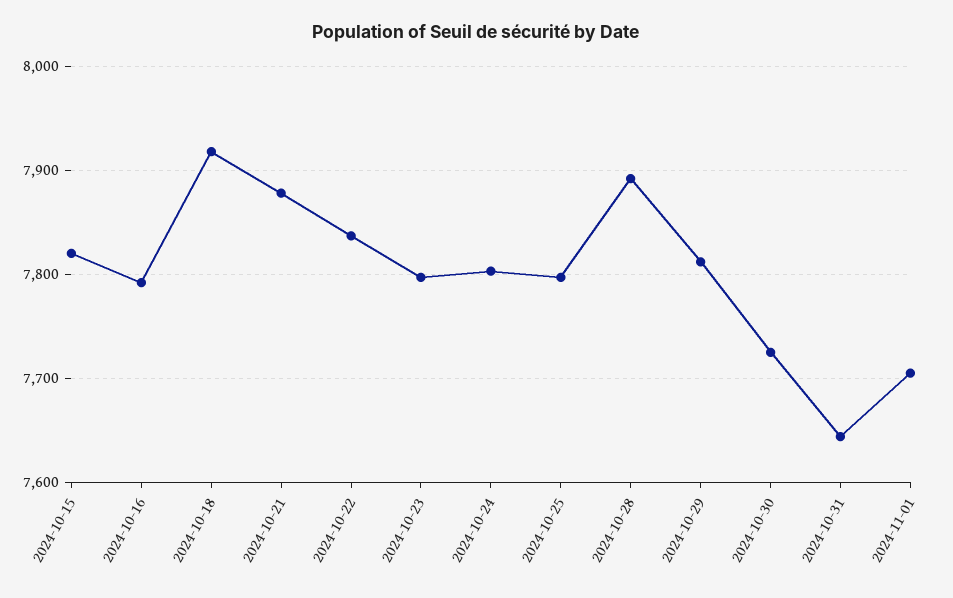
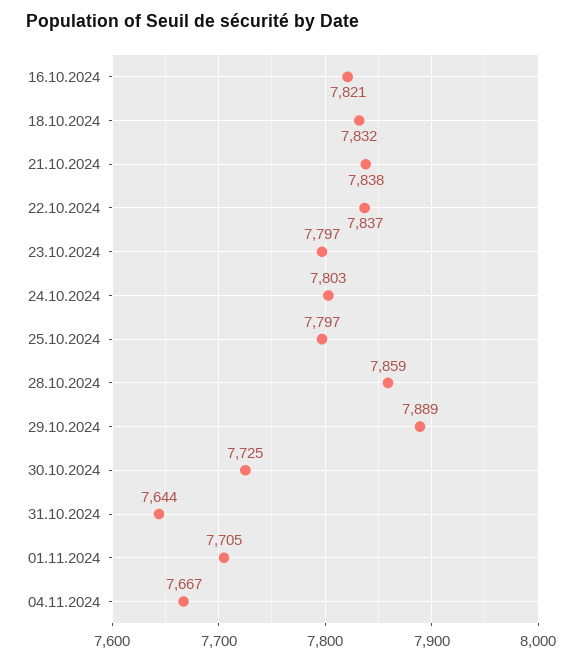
2024-10-15: 7820 -> none
2024-10-16: 7790 -> 7821
2024-10-18: 7920 -> 7832
2024-10-21: 7880 -> 7838
2024-10-28: 7890 -> 7859
2024-10-29: 7810 -> 7889
04.11.2024: none -> 7667

